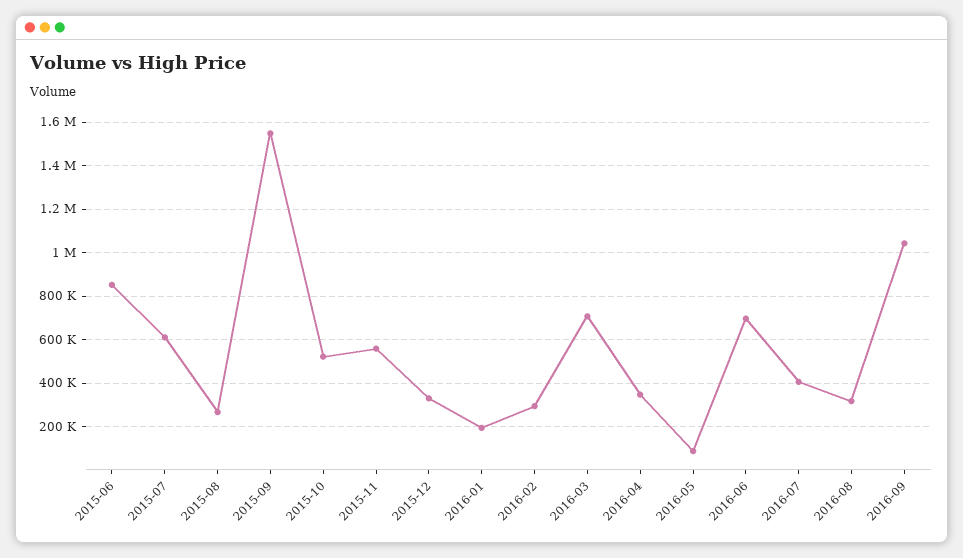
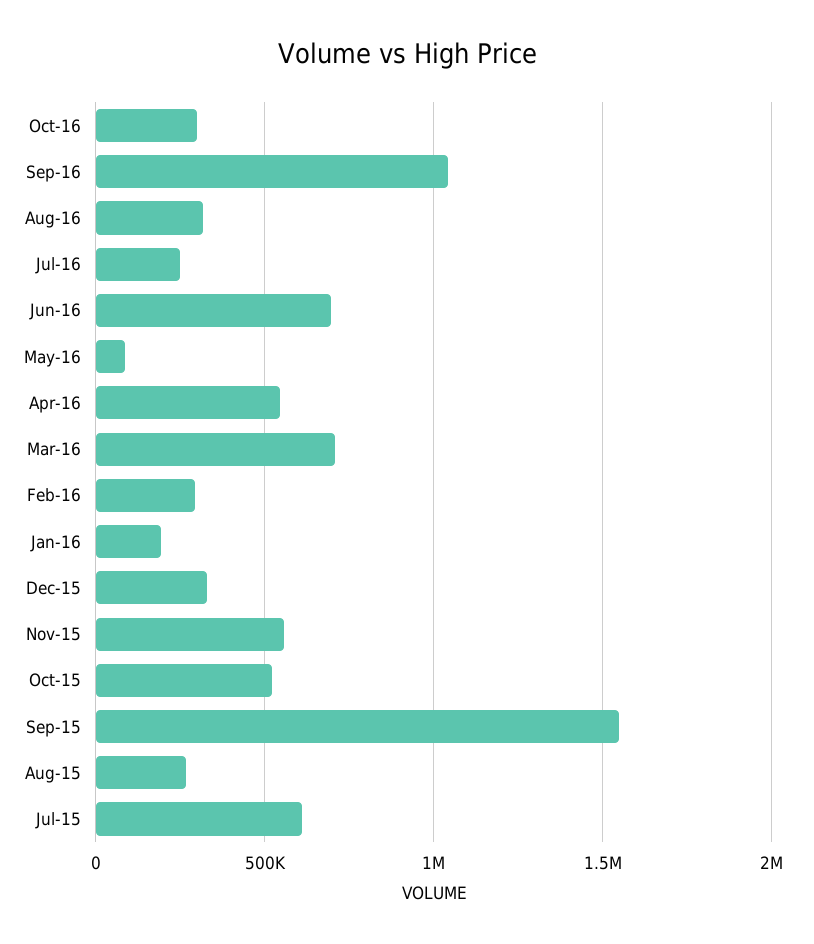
2015-06: 850000 -> none
2016-04: 350000 -> 550000
2016-07: 400000 -> 250000
Oct-16: none -> 300000

